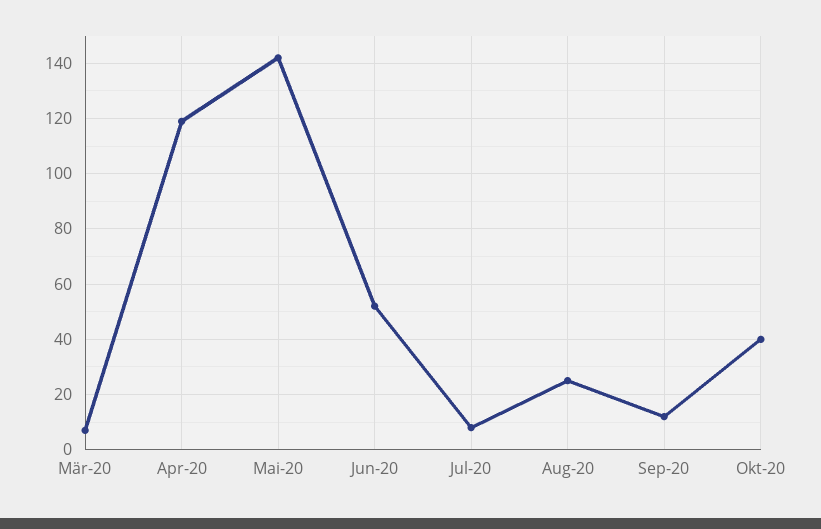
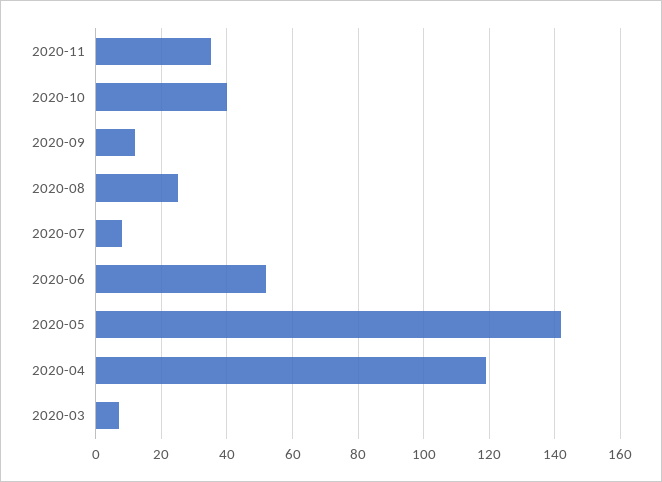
2020-11: none -> 35

